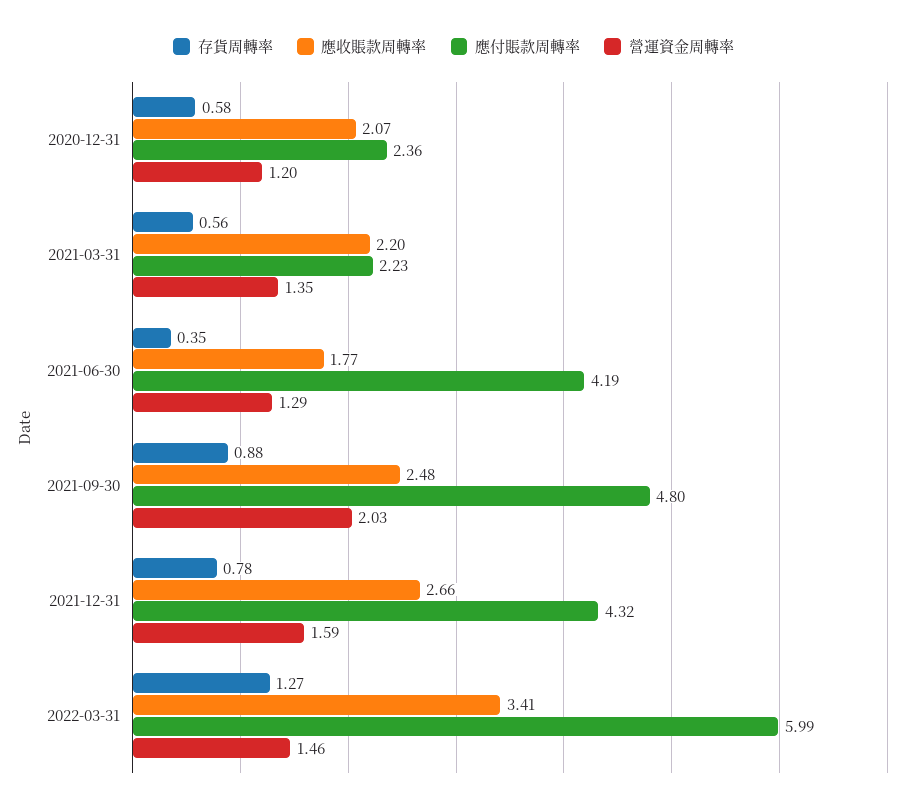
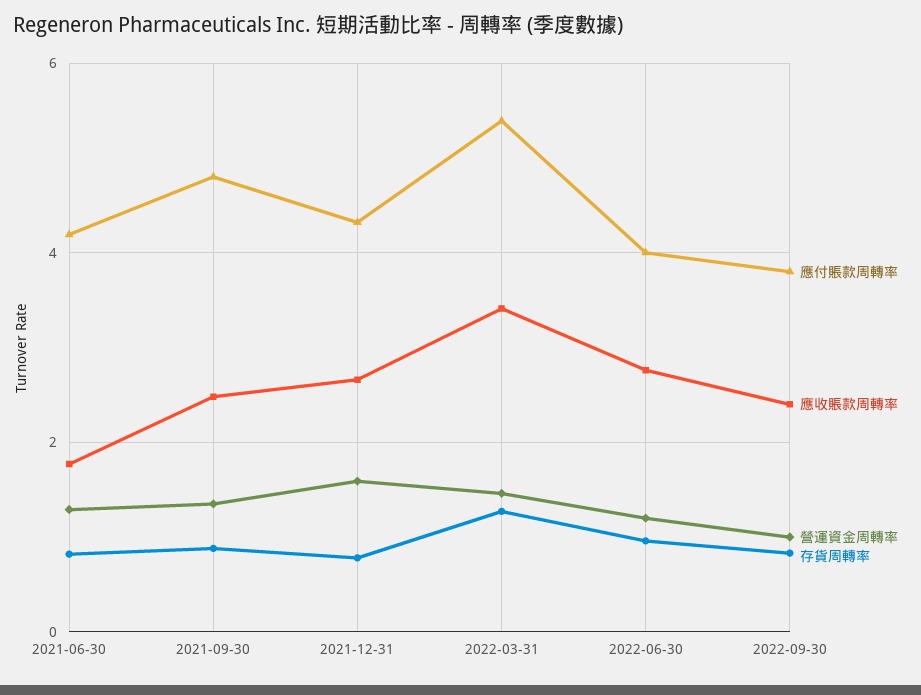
存貨周轉率, 2020-12-31: 0.58 -> none
應收賬款周轉率, 2020-12-31: 2.07 -> none
應付賬款周轉率, 2020-12-31: 2.36 -> none
營運資金周轉率, 2020-12-31: 1.2 -> none
存貨周轉率, 2021-03-31: 0.56 -> none
應收賬款周轉率, 2021-03-31: 2.2 -> none
應付賬款周轉率, 2021-03-31: 2.23 -> none
營運資金周轉率, 2021-03-31: 1.35 -> none
存貨周轉率, 2021-06-30: 0.35 -> 0.8
營運資金周轉率, 2021-09-30: 2.03 -> 1.4
應付賬款周轉率, 2022-03-31: 5.99 -> 5.4
應付賬款周轉率, 2022-06-30: none -> 4
應收賬款周轉率, 2022-06-30: none -> 2.8
營運資金周轉率, 2022-06-30: none -> 1.2
存貨周轉率, 2022-06-30: none -> 1
應付賬款周轉率, 2022-09-30: none -> 3.8
應收賬款周轉率, 2022-09-30: none -> 2.4
營運資金周轉率, 2022-09-30: none -> 1
存貨周轉率, 2022-09-30: none -> 0.8

